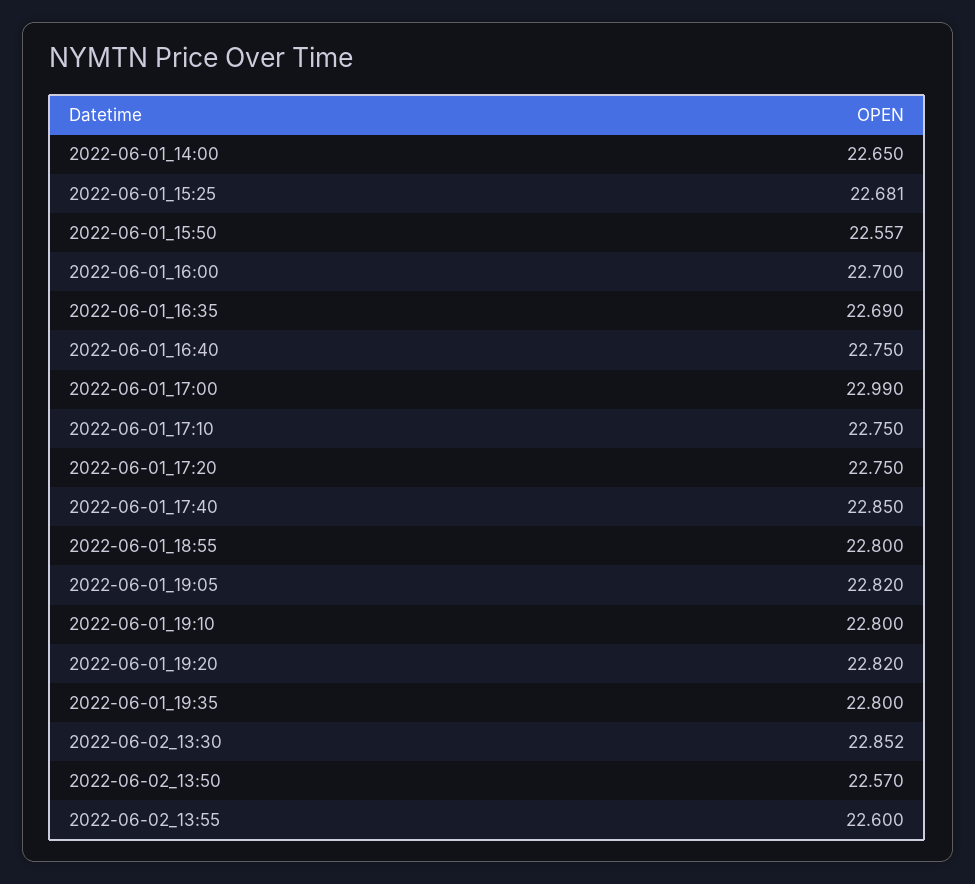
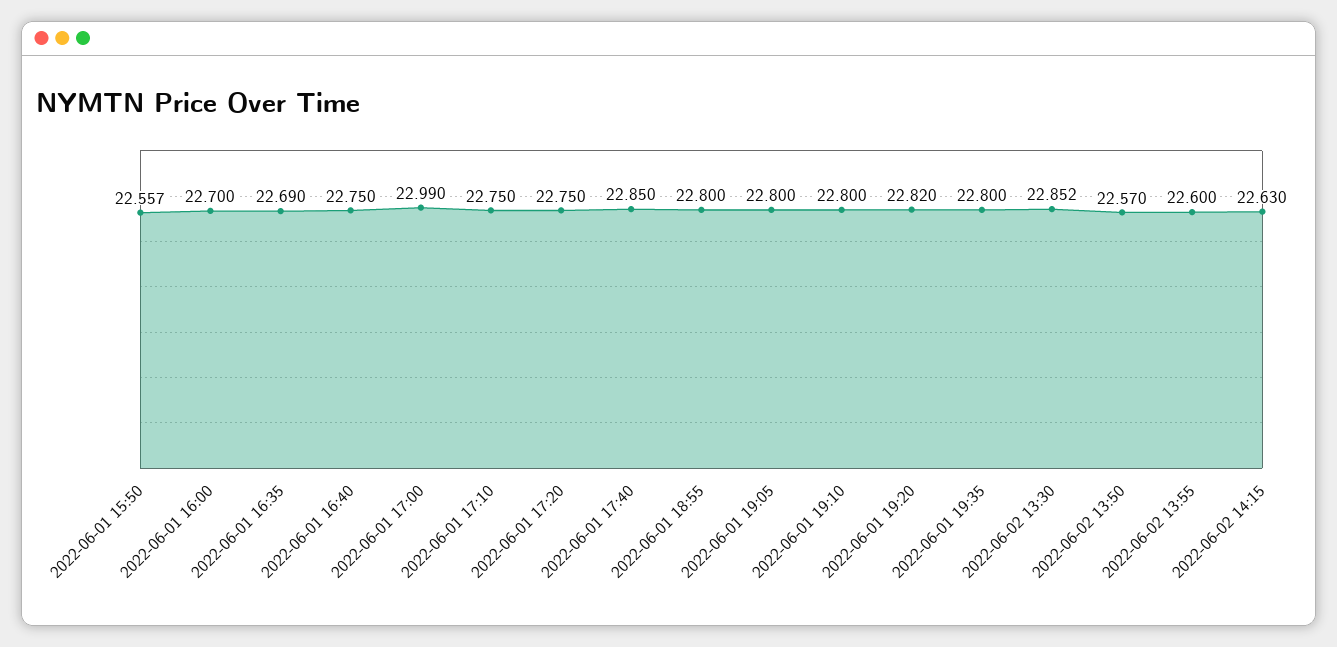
2022-06-01_14:00: 22.65 -> none
2022-06-01_15:25: 22.681 -> none
2022-06-01_19:05: 22.82 -> 22.8
2022-06-02 14:15: none -> 22.63

